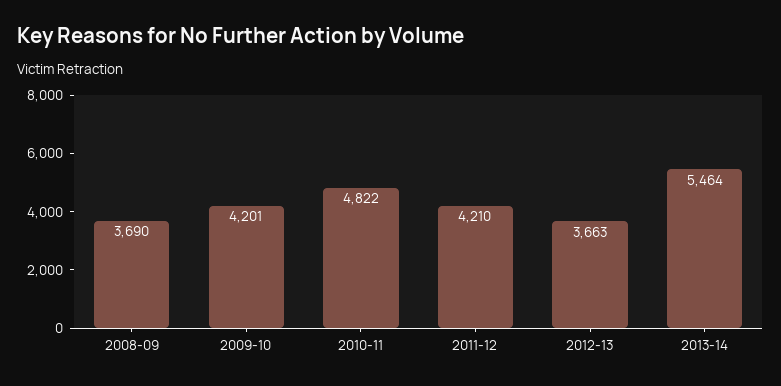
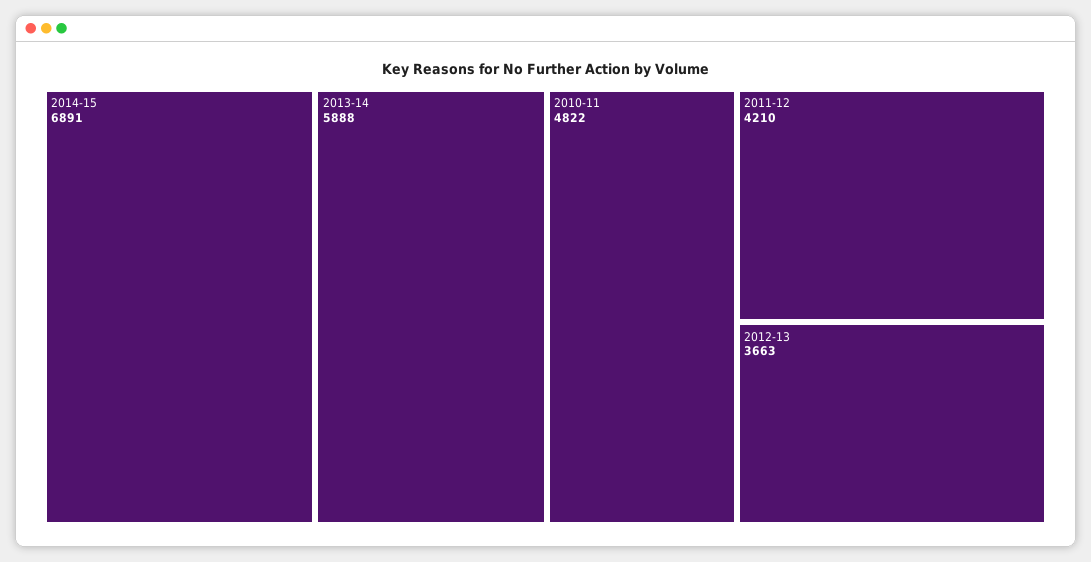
2008-09: 3690 -> none
2009-10: 4201 -> none
2013-14: 5464 -> 5888
2014-15: none -> 6891

